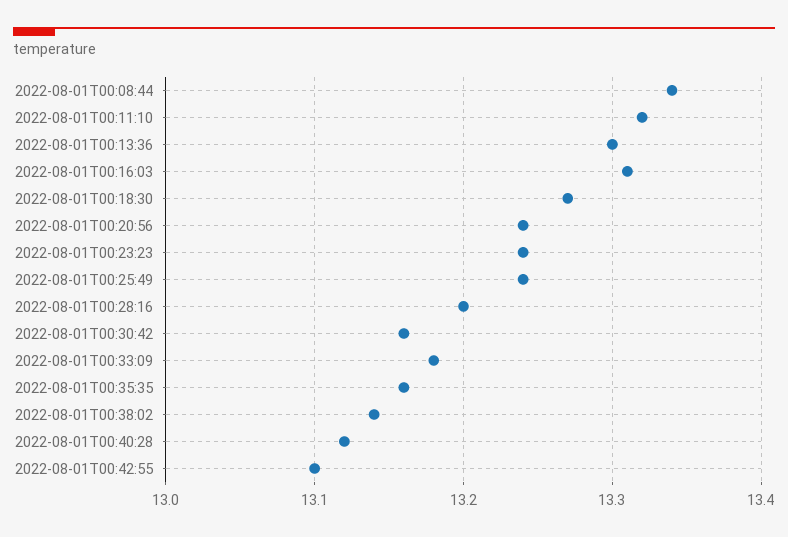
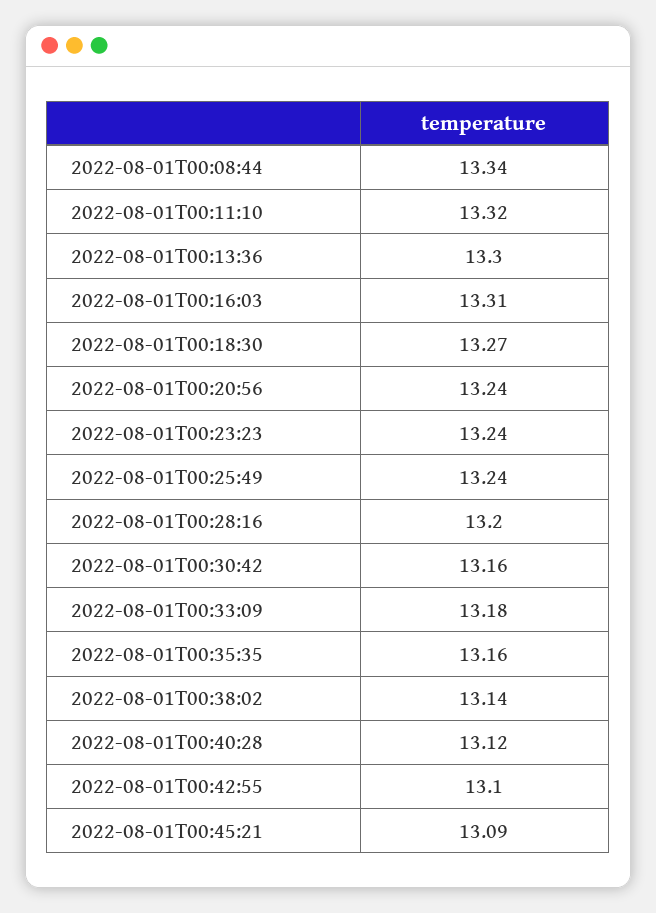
2022-08-01T00:45:21: none -> 13.09

